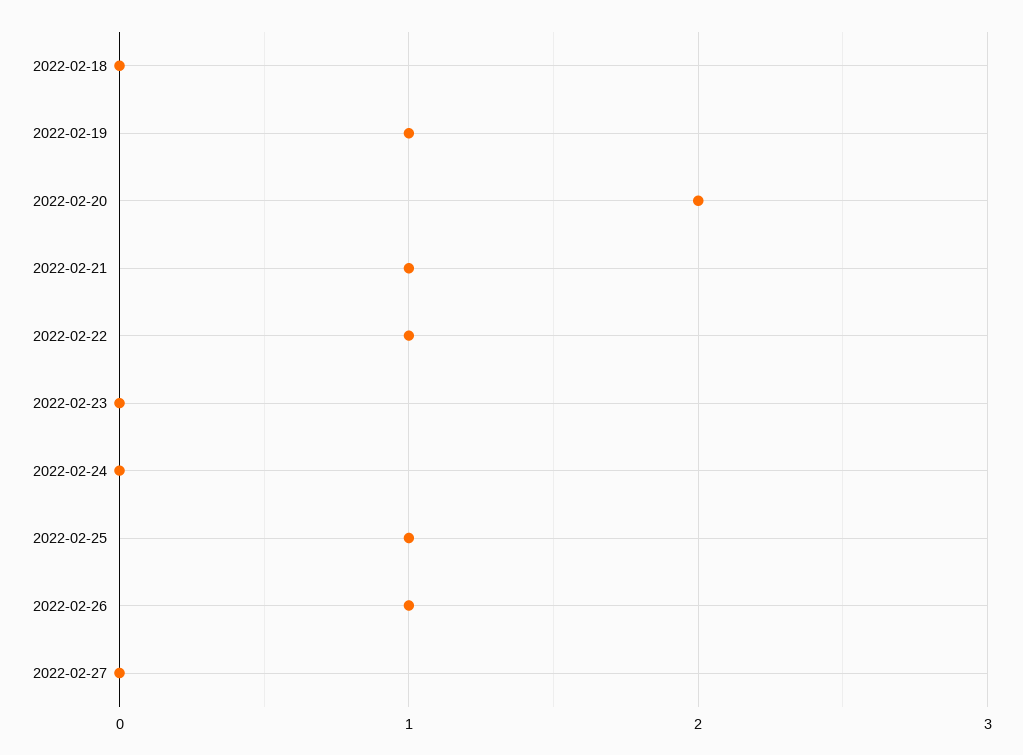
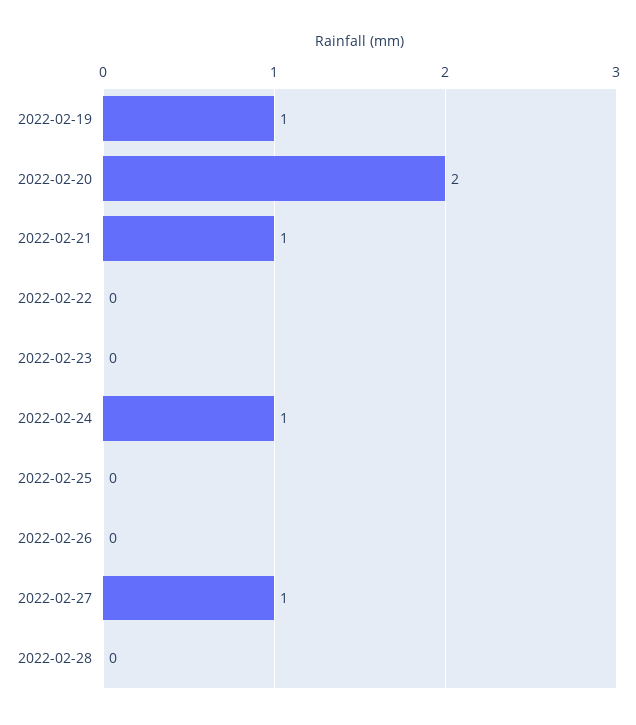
2022-02-18: 0 -> none
2022-02-22: 1 -> 0
2022-02-24: 0 -> 1
2022-02-25: 1 -> 0
2022-02-26: 1 -> 0
2022-02-27: 0 -> 1
2022-02-28: none -> 0

